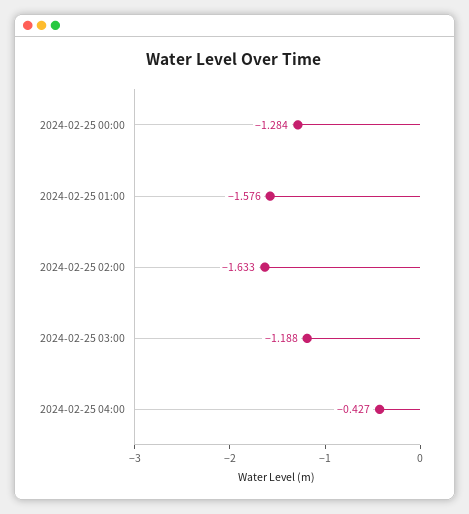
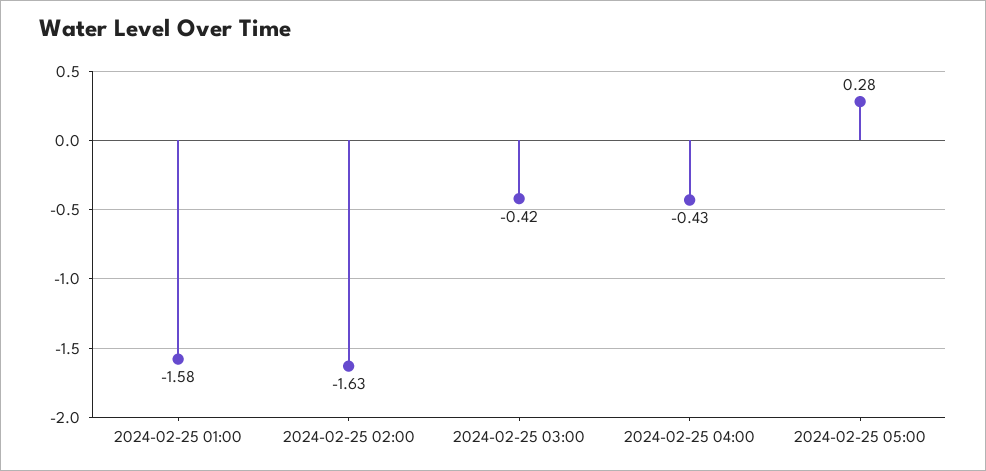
2024-02-25 00:00: -1.284 -> none
2024-02-25 03:00: -1.188 -> -0.42
2024-02-25 05:00: none -> 0.28

